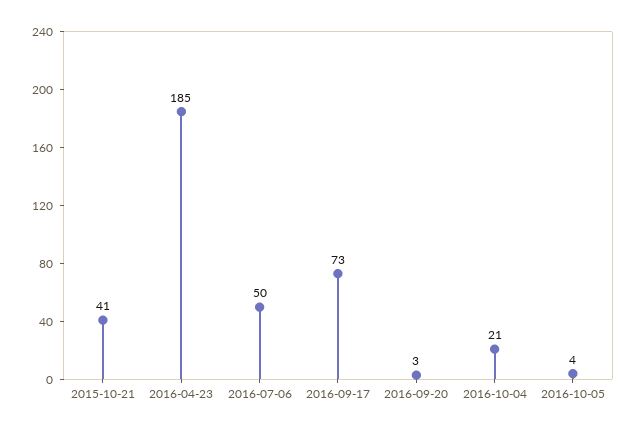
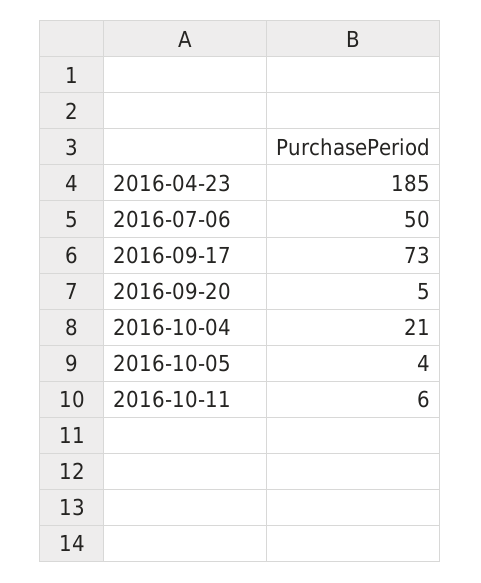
2015-10-21: 41 -> none
2016-09-20: 3 -> 5
2016-10-11: none -> 6

